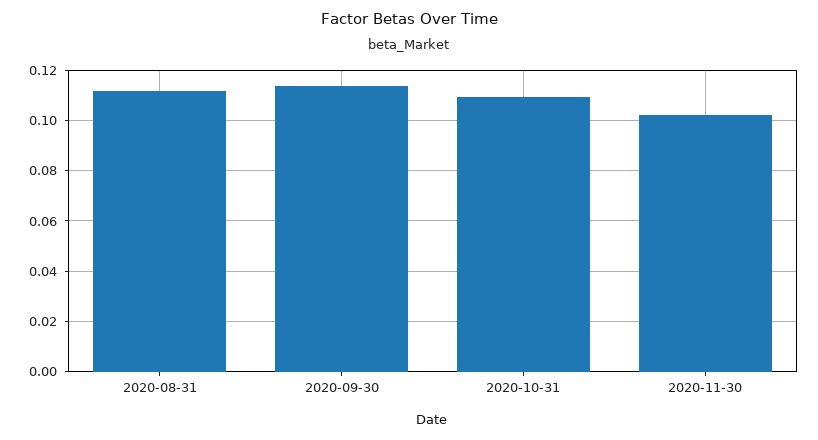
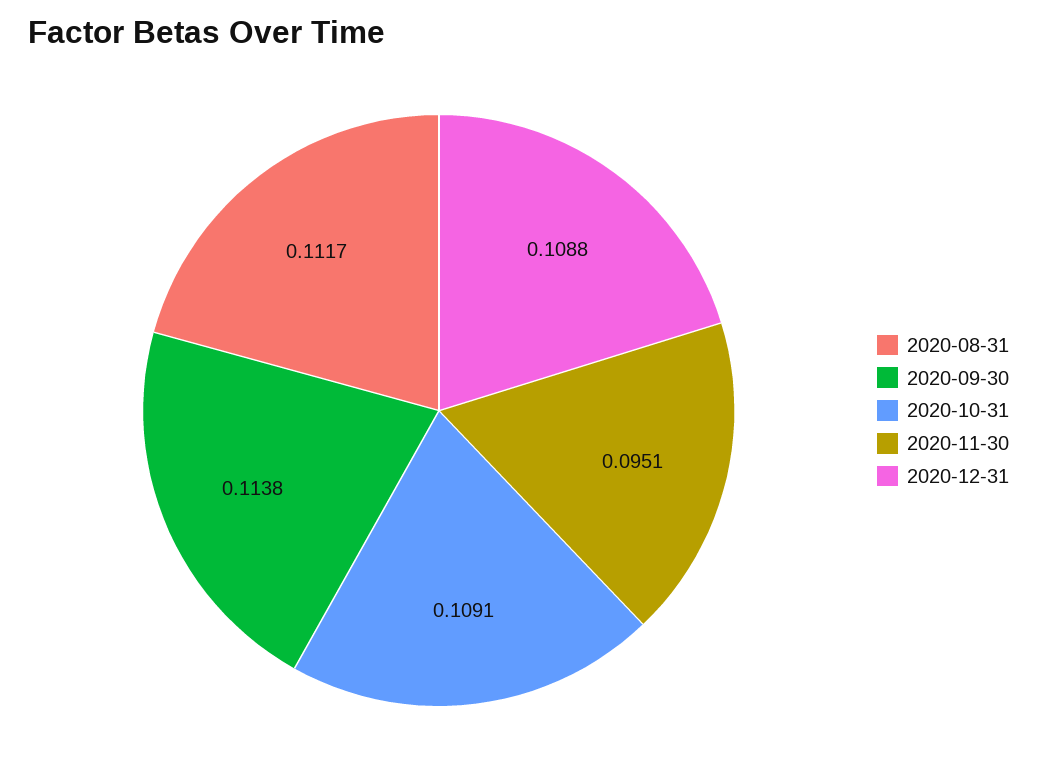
2020-11-30: 0.1025 -> 0.0951
2020-12-31: none -> 0.1088

